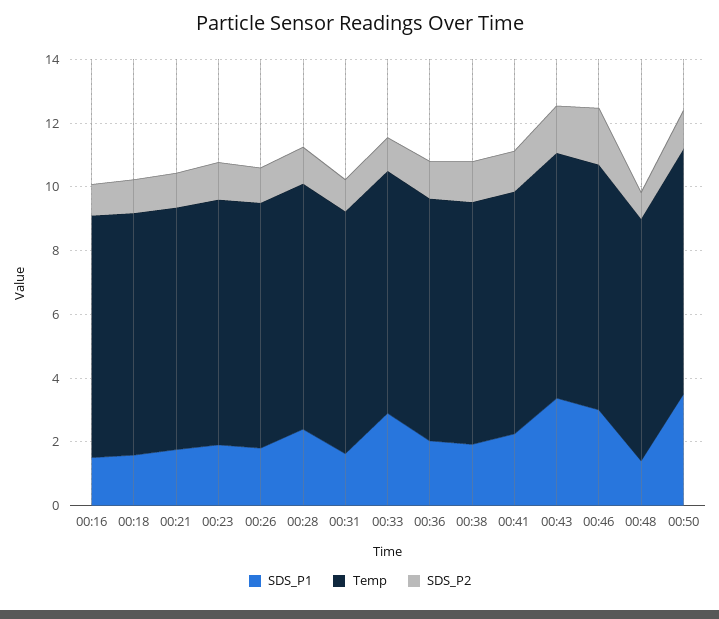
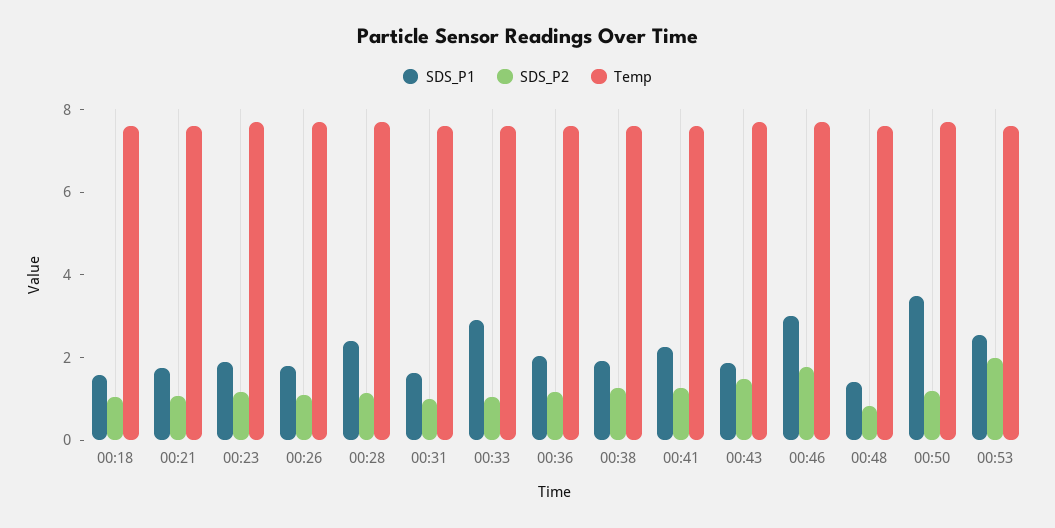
SDS_P1, 00:16: 1.5 -> none
Temp, 00:16: 7.5 -> none
SDS_P2, 00:16: 1 -> none
SDS_P1, 00:43: 3.5 -> 2
SDS_P1, 00:53: none -> 2.5
SDS_P2, 00:53: none -> 2
Temp, 00:53: none -> 7.5

